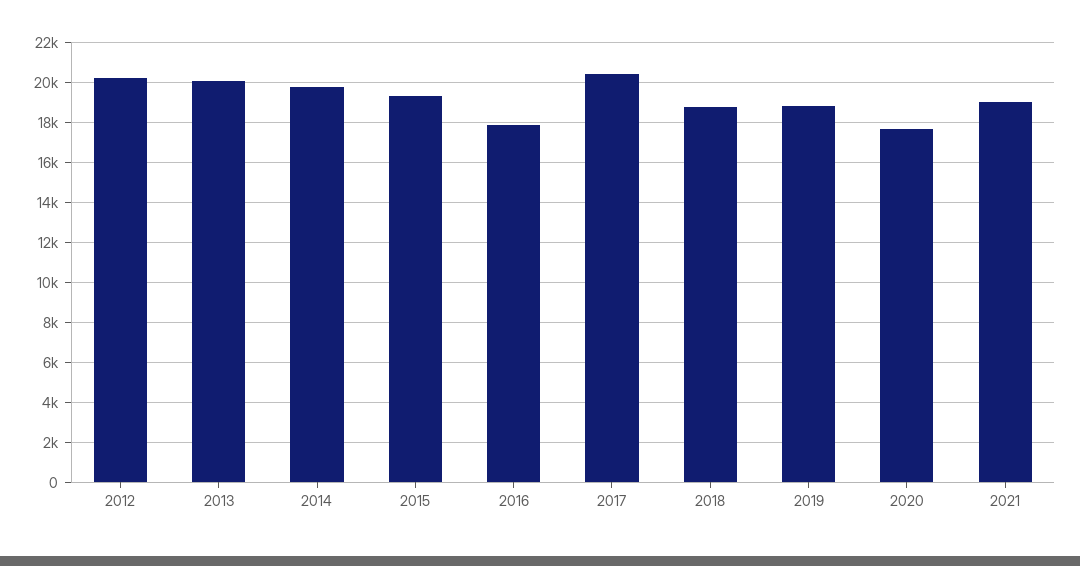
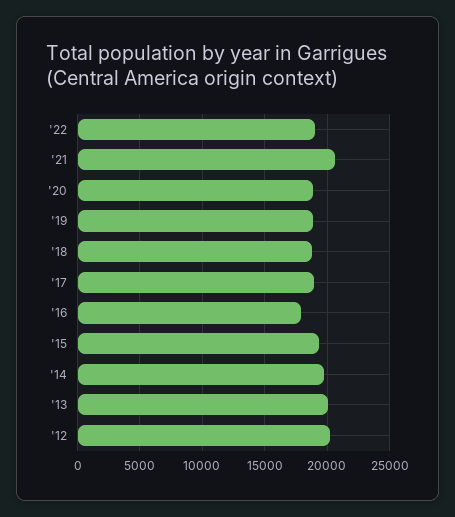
2017: 20500 -> 19000
2020: 17500 -> 19000
2021: 19000 -> 20500
'22: none -> 19000

